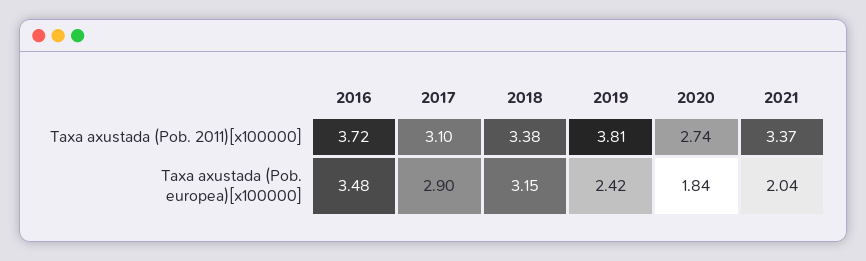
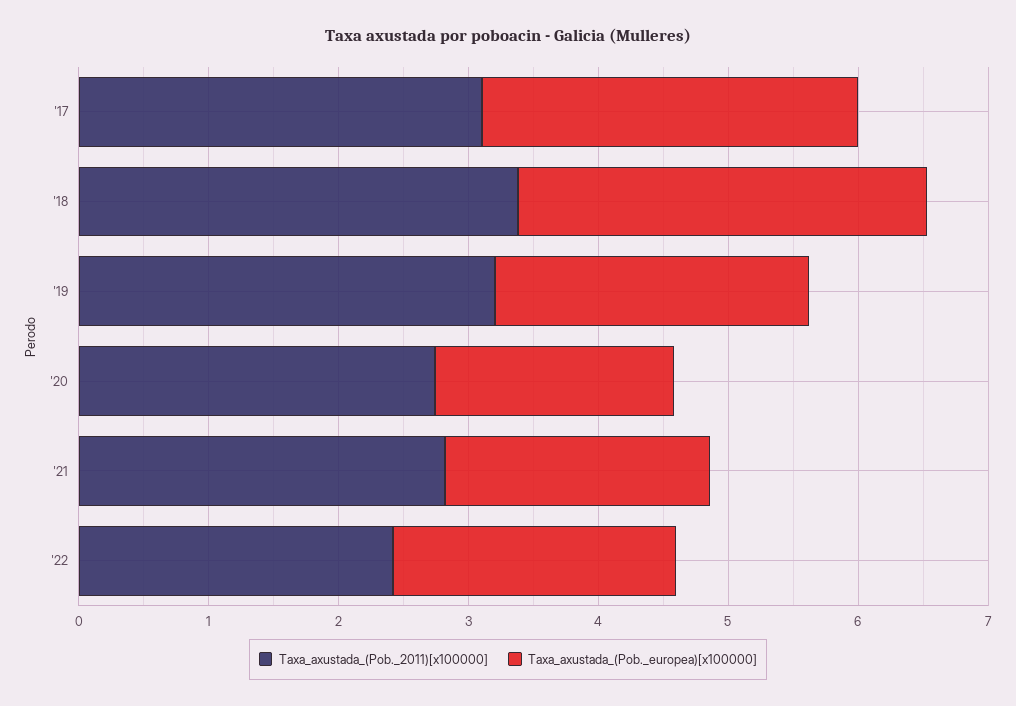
Taxa axustada (Pob. 2011)[x100000], 2016: 3.72 -> none
Taxa axustada (Pob. 2011)[x100000], 2019: 3.81 -> 3.2
Taxa axustada (Pob. 2011)[x100000], 2021: 3.37 -> 2.8
Taxa axustada (Pob. europea)[x100000], 2016: 3.48 -> none
Taxa axustada (Pob. 2011)[x100000], '22: none -> 2.4
Taxa axustada (Pob. europea)[x100000], '22: none -> 2.2

